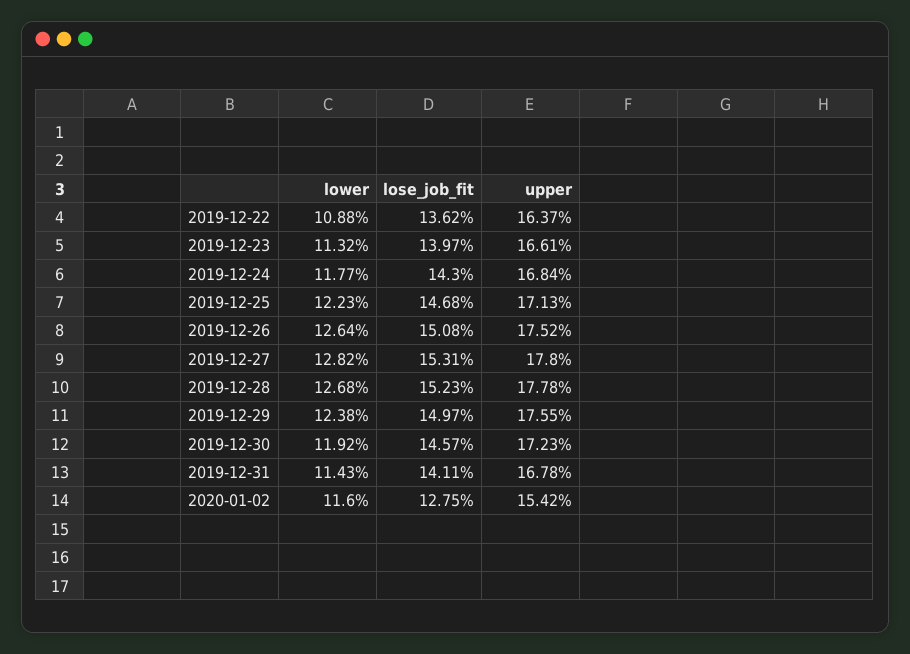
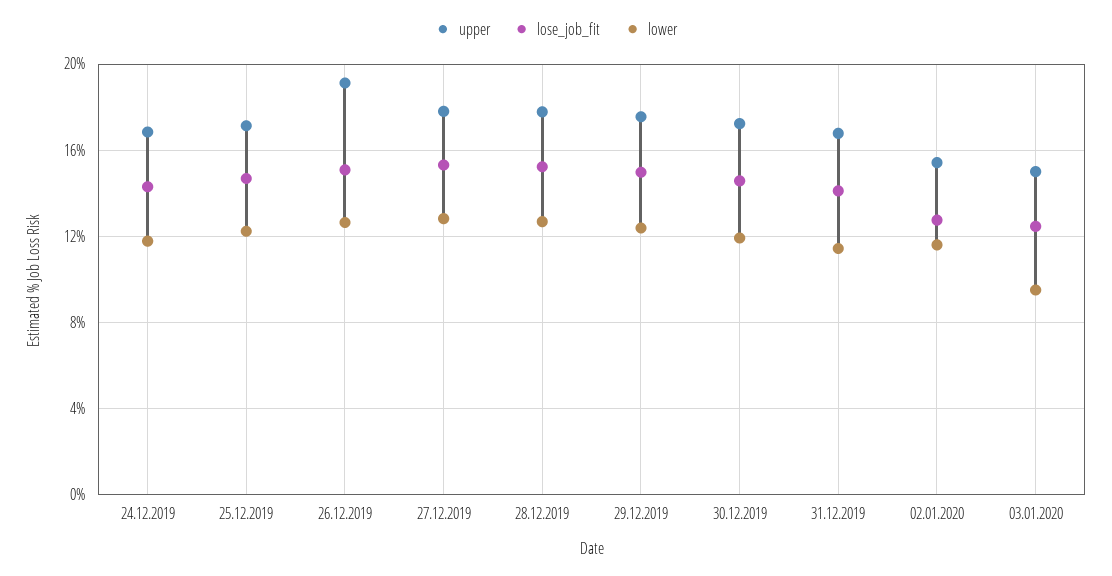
lower, 2019-12-22: 10.88 -> none
lose_job_fit, 2019-12-22: 13.62 -> none
upper, 2019-12-22: 16.37 -> none
lower, 2019-12-23: 11.32 -> none
lose_job_fit, 2019-12-23: 13.97 -> none
upper, 2019-12-23: 16.61 -> none
upper, 2019-12-26: 17.52 -> 19
upper, 03.01.2020: none -> 15
lose_job_fit, 03.01.2020: none -> 12.5
lower, 03.01.2020: none -> 9.5

